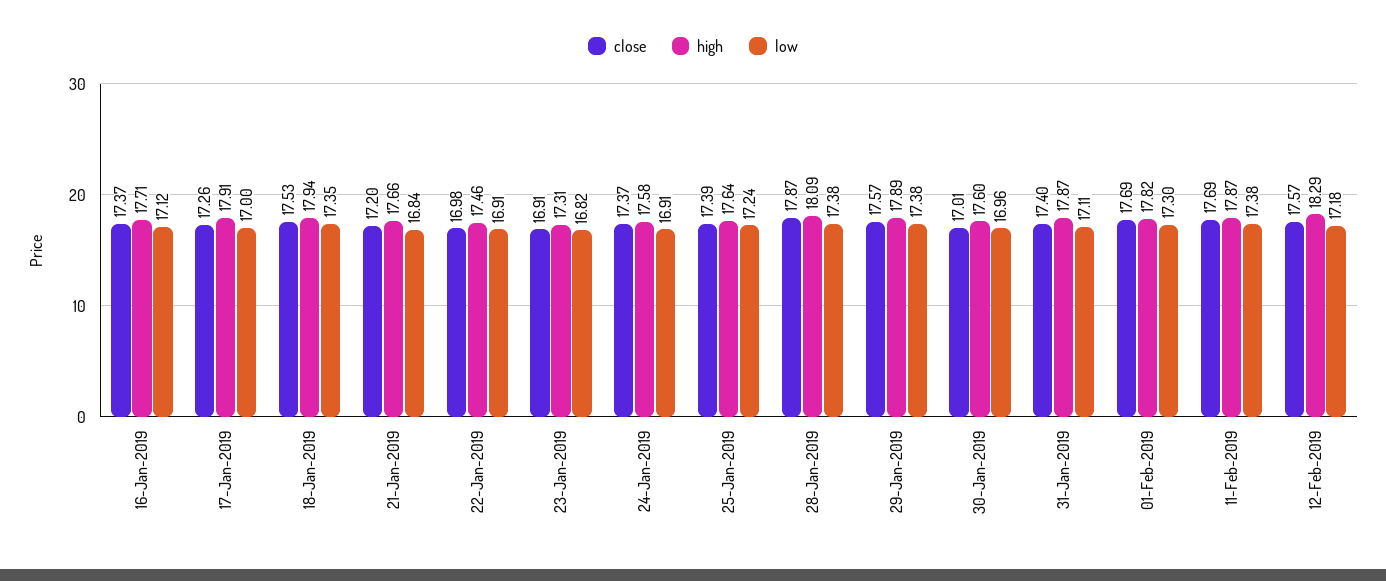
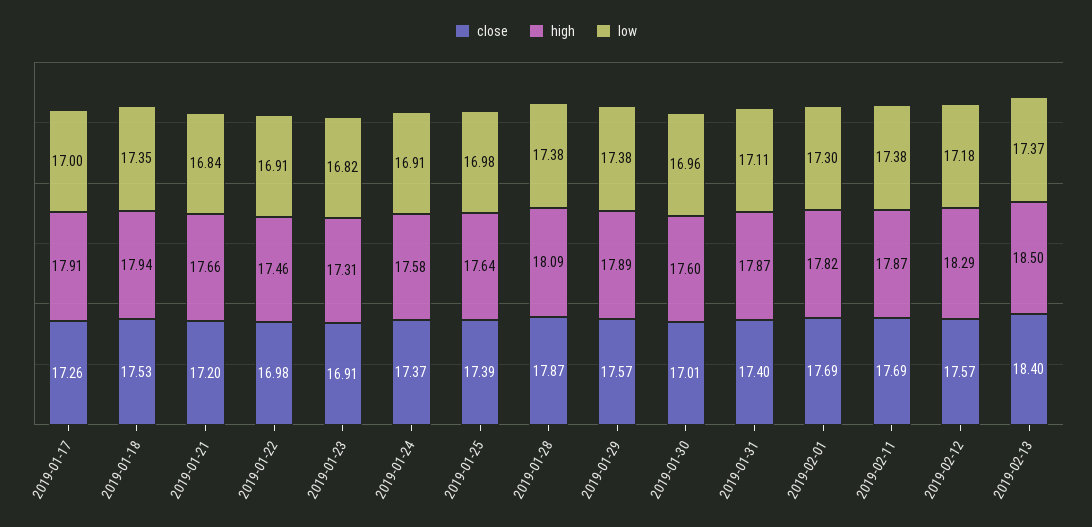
close, 16-Jan-2019: 17.37 -> none
high, 16-Jan-2019: 17.71 -> none
low, 16-Jan-2019: 17.12 -> none
low, 25-Jan-2019: 17.24 -> 16.98
close, 2019-02-13: none -> 18.4
high, 2019-02-13: none -> 18.5
low, 2019-02-13: none -> 17.37

